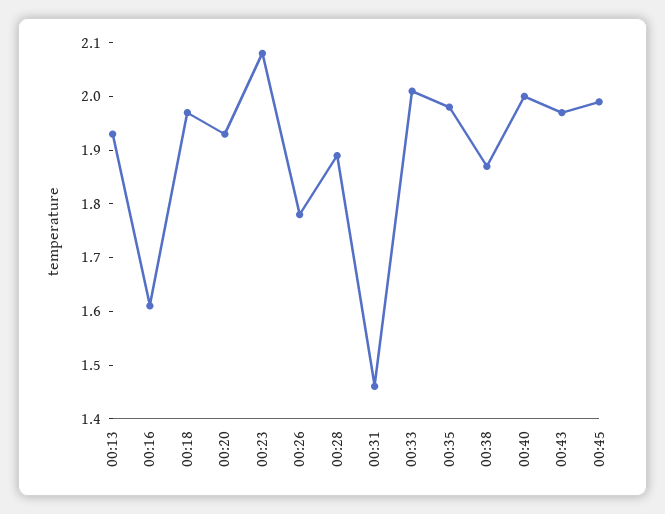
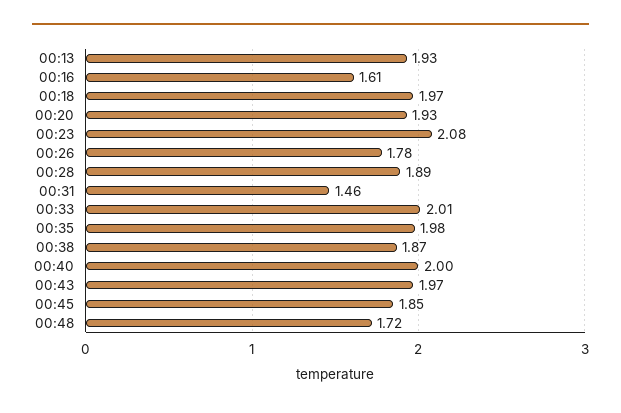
00:45: 2 -> 1.85
00:48: none -> 1.72

